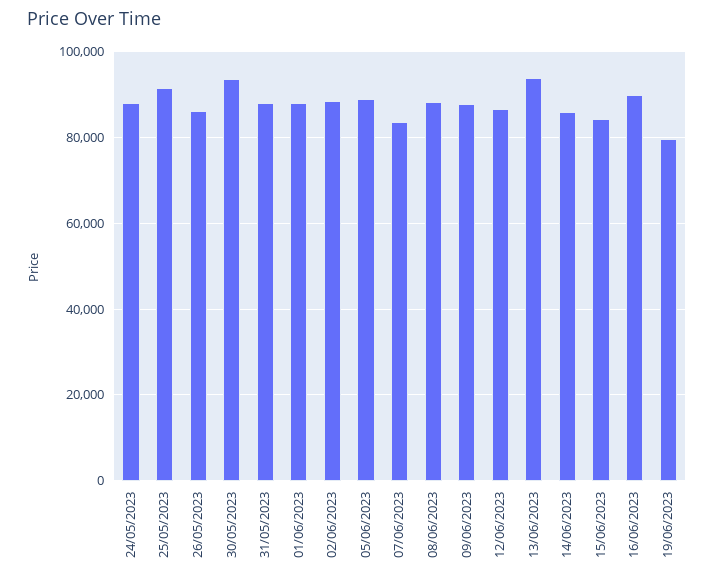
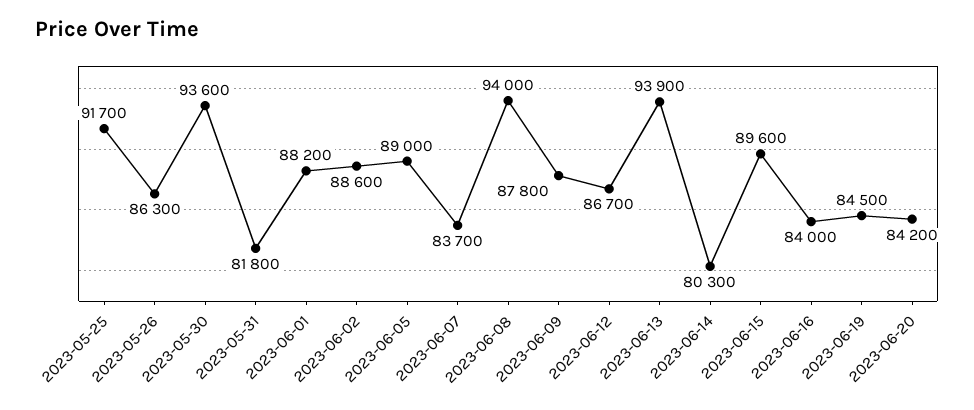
24/05/2023: 88000 -> none
31/05/2023: 88000 -> 81800
08/06/2023: 88000 -> 94000
14/06/2023: 86000 -> 80300
15/06/2023: 84000 -> 89600
16/06/2023: 90000 -> 84000
19/06/2023: 80000 -> 84500
2023-06-20: none -> 84200

